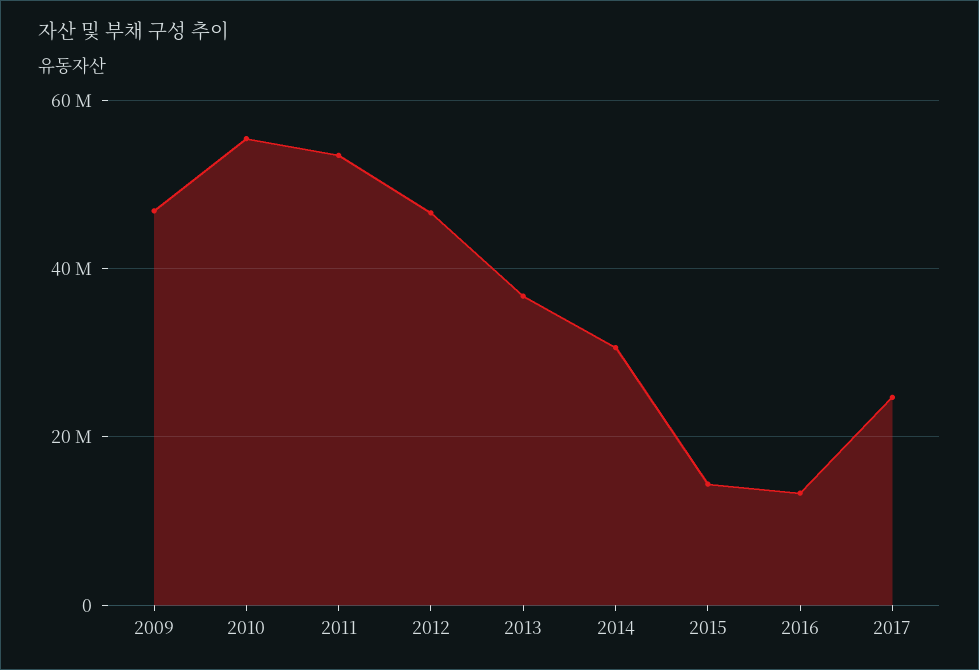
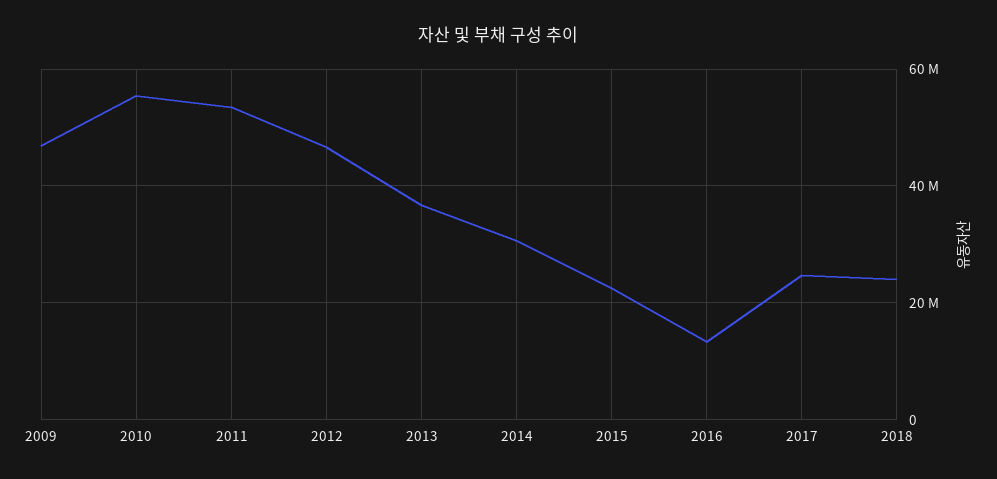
2015: 14000000 -> 22000000
2018: none -> 24000000

